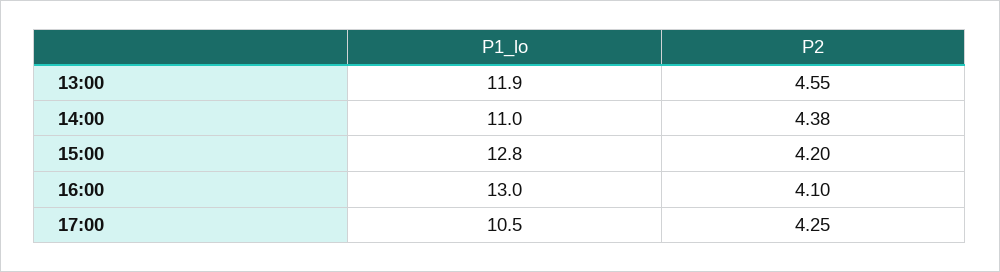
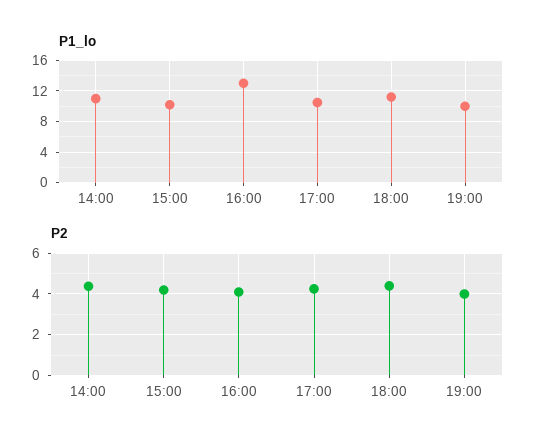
P1_lo, 13:00: 11.9 -> none
P2, 13:00: 4.55 -> none
P1_lo, 15:00: 12.8 -> 10
P1_lo, 18:00: none -> 11
P1_lo, 19:00: none -> 10
P2, 18:00: none -> 4.5
P2, 19:00: none -> 4

